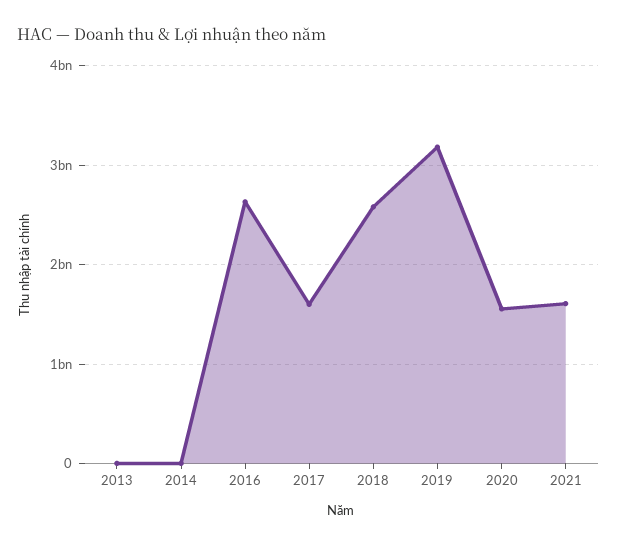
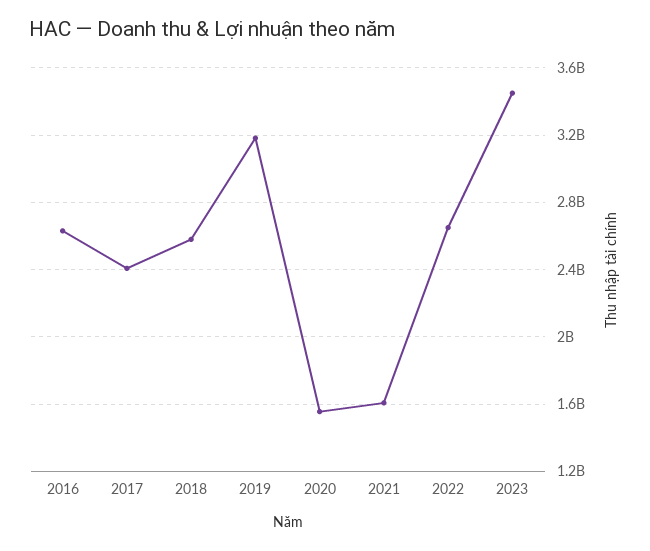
2013: 0 -> none
2014: 0 -> none
2017: 1600000000 -> 2400000000
2022: none -> 2650000000
2023: none -> 3450000000

